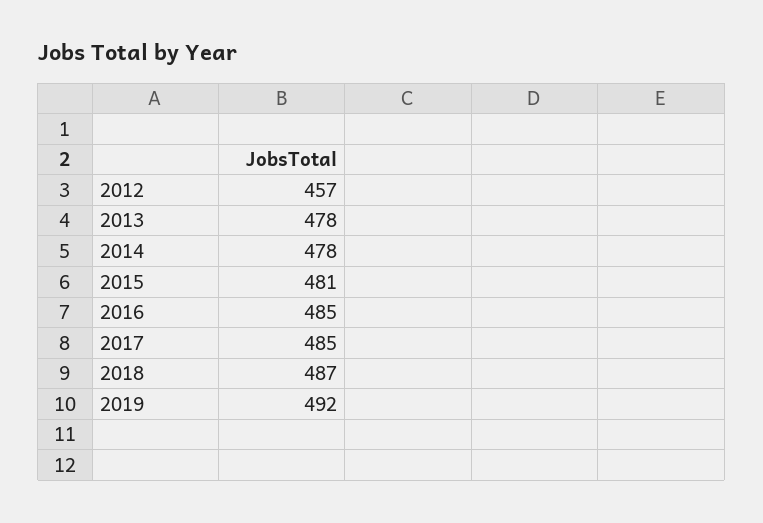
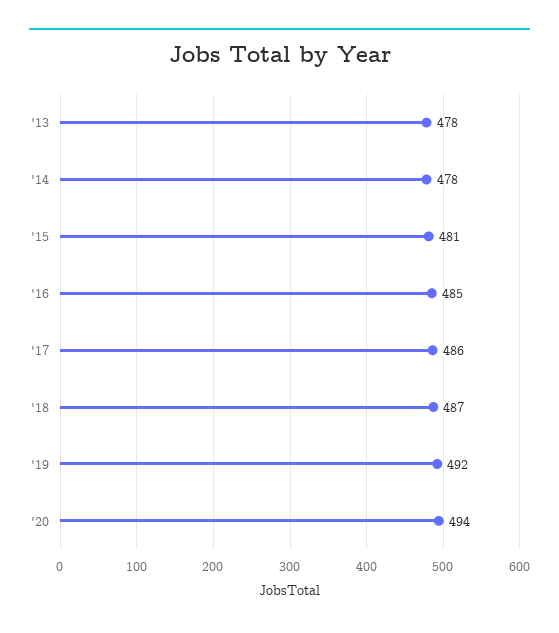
2012: 457 -> none
2017: 485 -> 486
'20: none -> 494

